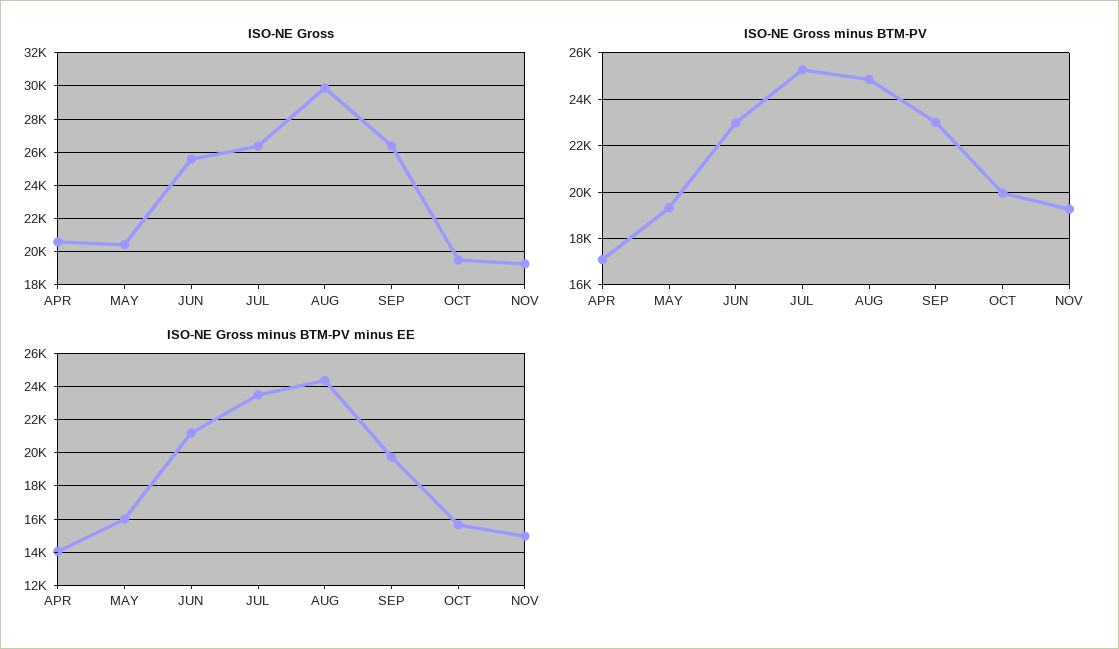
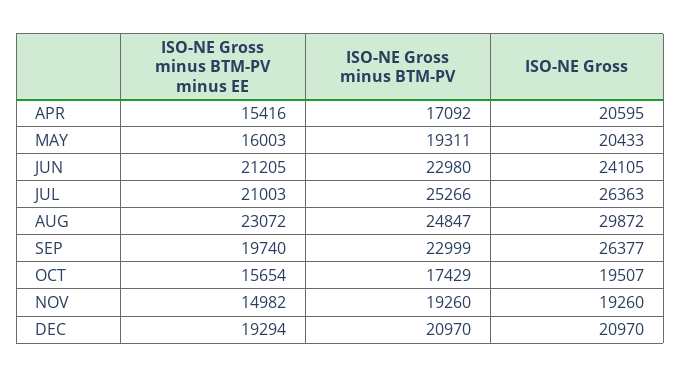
ISO-NE Gross, JUN: 25500 -> 24105
ISO-NE Gross minus BTM-PV, OCT: 20000 -> 17429
ISO-NE Gross minus BTM-PV minus EE, APR: 14000 -> 15416
ISO-NE Gross minus BTM-PV minus EE, JUL: 23500 -> 21003
ISO-NE Gross minus BTM-PV minus EE, AUG: 24500 -> 23072
ISO-NE Gross minus BTM-PV minus EE, DEC: none -> 19294
ISO-NE Gross minus BTM-PV, DEC: none -> 20970
ISO-NE Gross, DEC: none -> 20970

